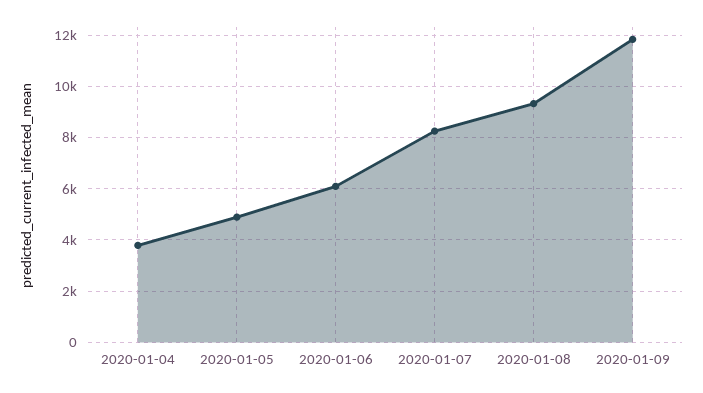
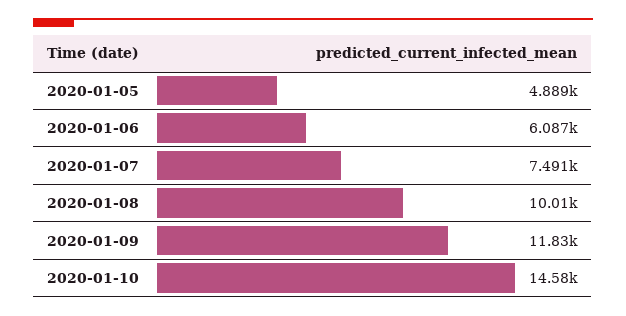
2020-01-04: 3750 -> none
2020-01-07: 8250 -> 7491
2020-01-08: 9250 -> 10010
2020-01-10: none -> 14580

